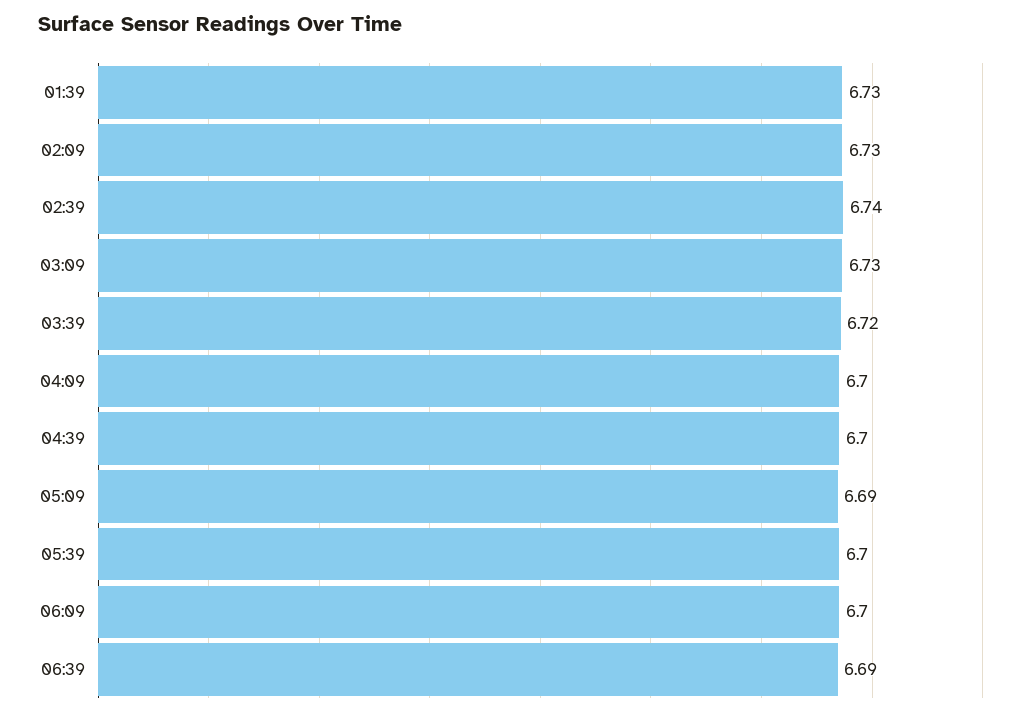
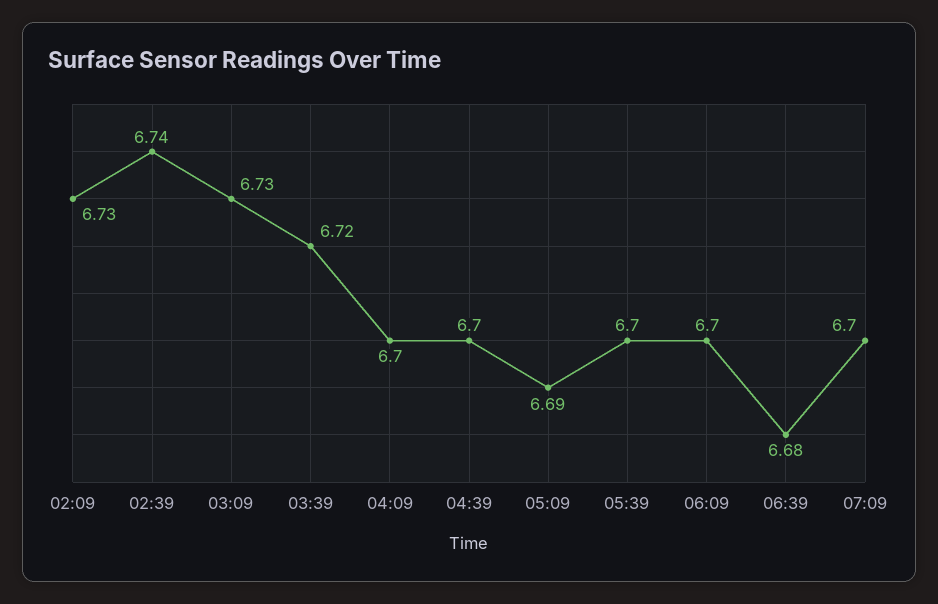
01:39: 6.73 -> none
06:39: 6.69 -> 6.68
07:09: none -> 6.7

